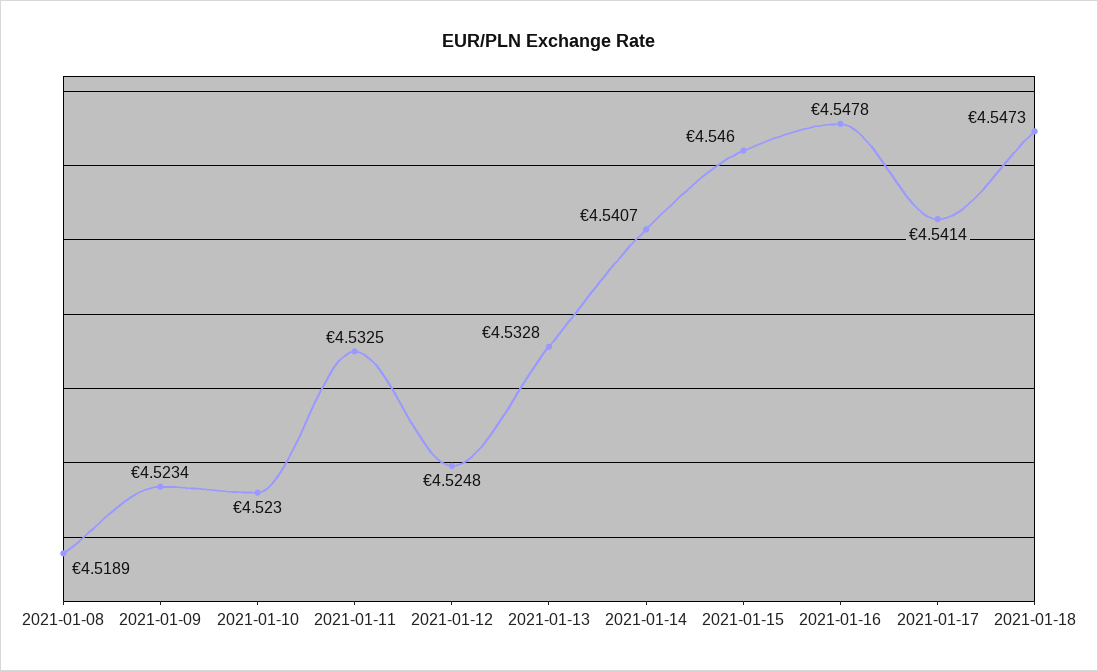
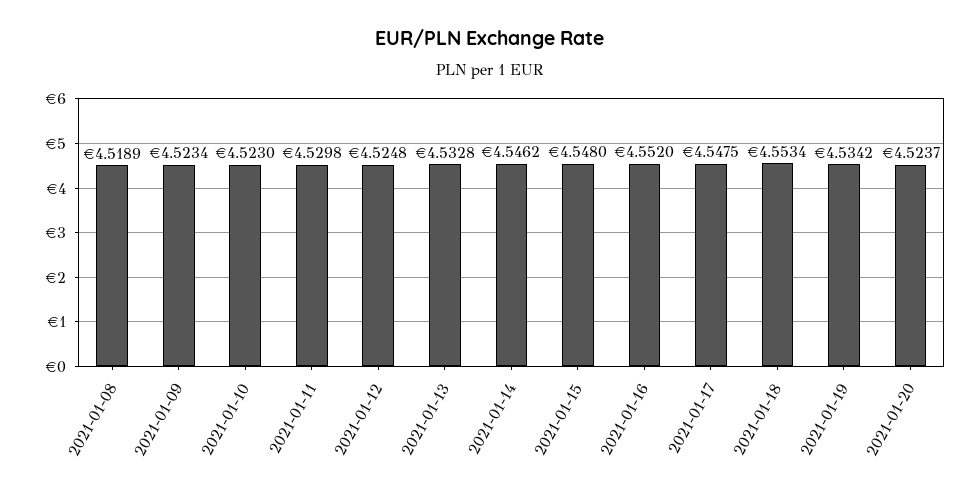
2021-01-11: 4.5325 -> 4.5298
2021-01-14: 4.5407 -> 4.5462
2021-01-15: 4.546 -> 4.548
2021-01-16: 4.5478 -> 4.552
2021-01-17: 4.5414 -> 4.5475
2021-01-18: 4.5473 -> 4.5534
2021-01-19: none -> 4.5342
2021-01-20: none -> 4.5237

